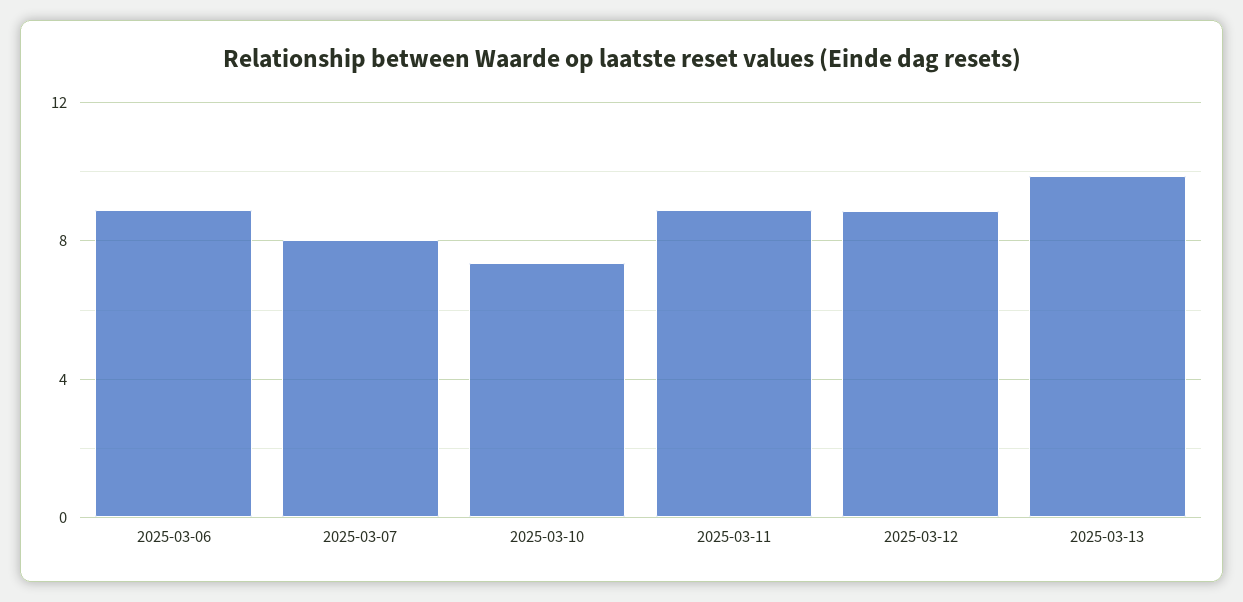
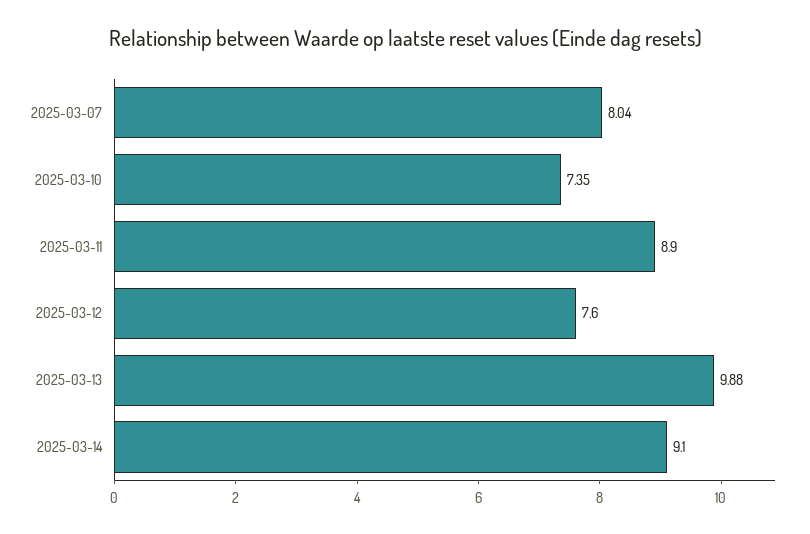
2025-03-06: 9 -> none
2025-03-12: 9 -> 7.6
2025-03-14: none -> 9.1

